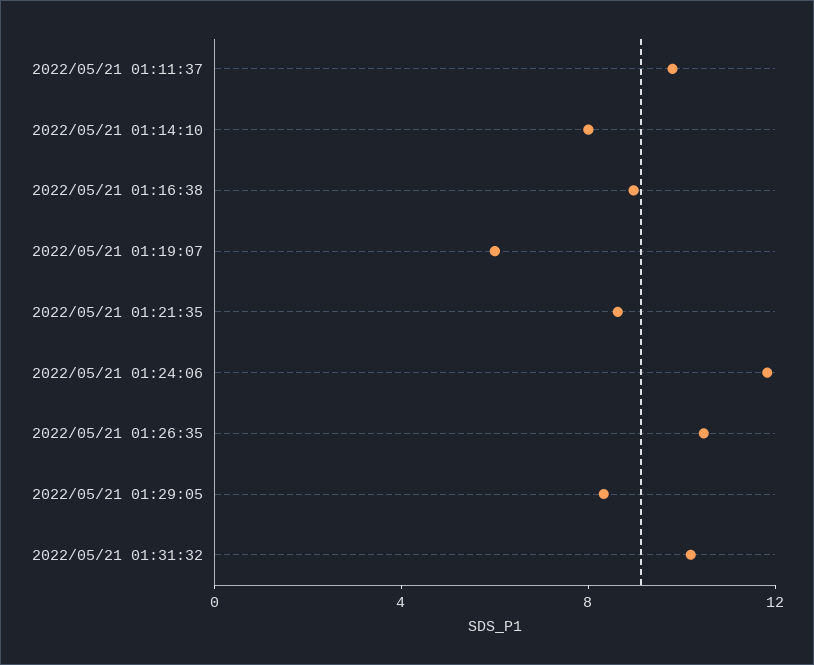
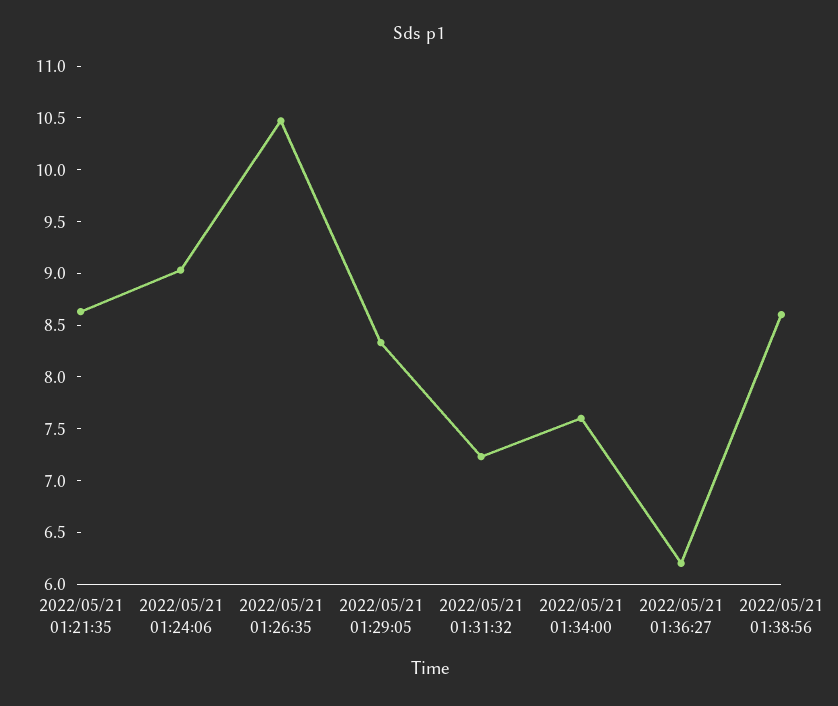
2022/05/21 01:11:37: 10 -> none
2022/05/21 01:14:10: 8 -> none
2022/05/21 01:16:38: 9 -> none
2022/05/21 01:19:07: 6 -> none
2022/05/21 01:24:06: 12 -> 9
2022/05/21 01:31:32: 10 -> 7.2
2022/05/21 01:34:00: none -> 7.6
2022/05/21 01:36:27: none -> 6.2
2022/05/21 01:38:56: none -> 8.6

